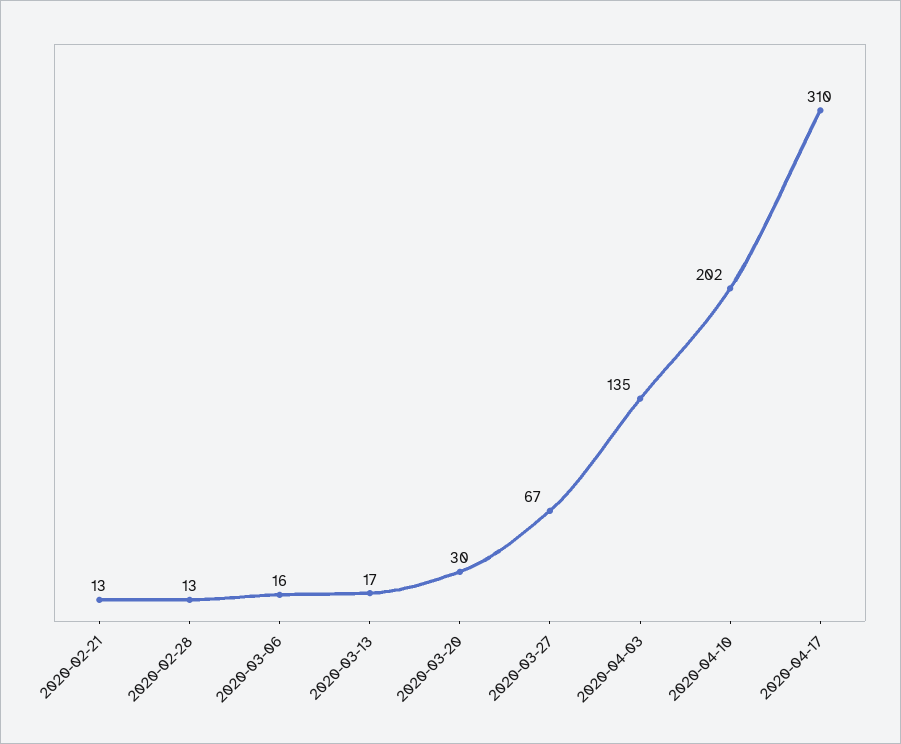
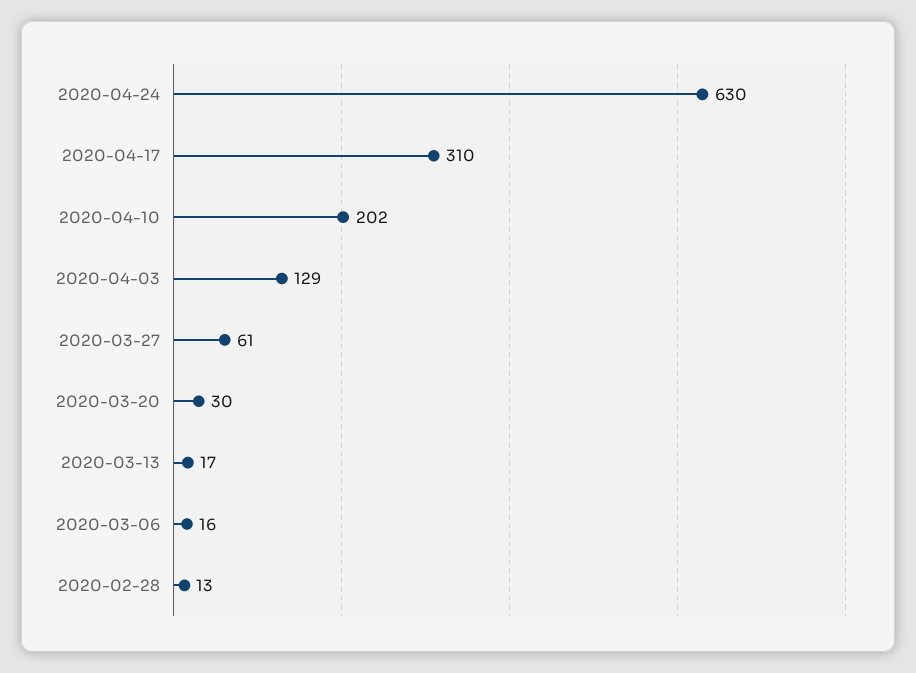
2020-02-21: 13 -> none
2020-03-27: 67 -> 61
2020-04-03: 135 -> 129
2020-04-24: none -> 630

